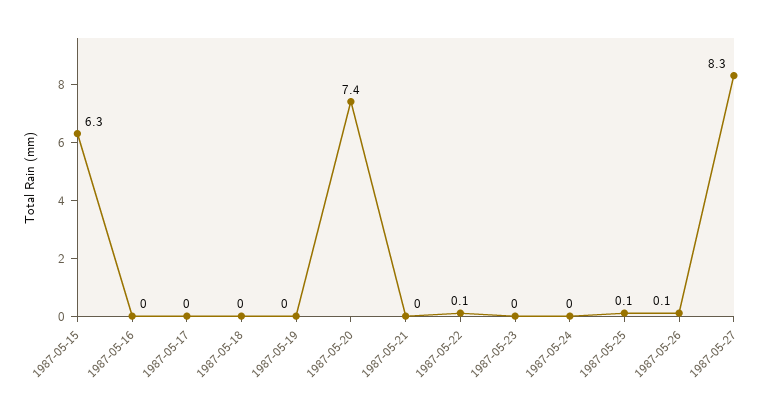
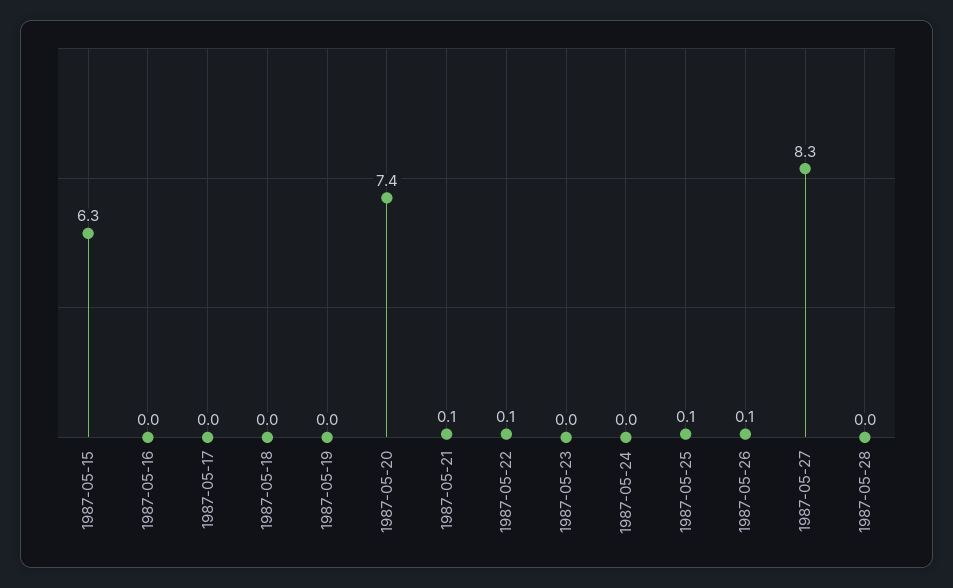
1987-05-21: 0 -> 0.1
1987-05-28: none -> 0

